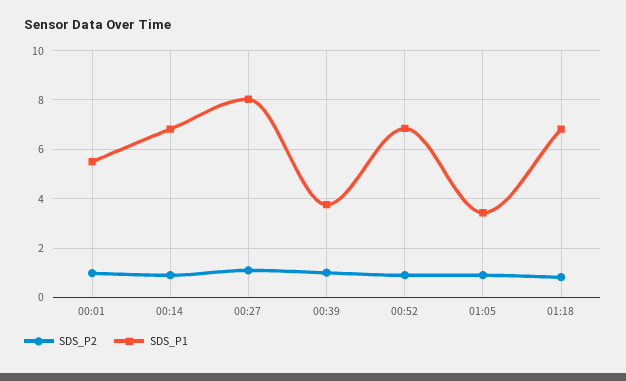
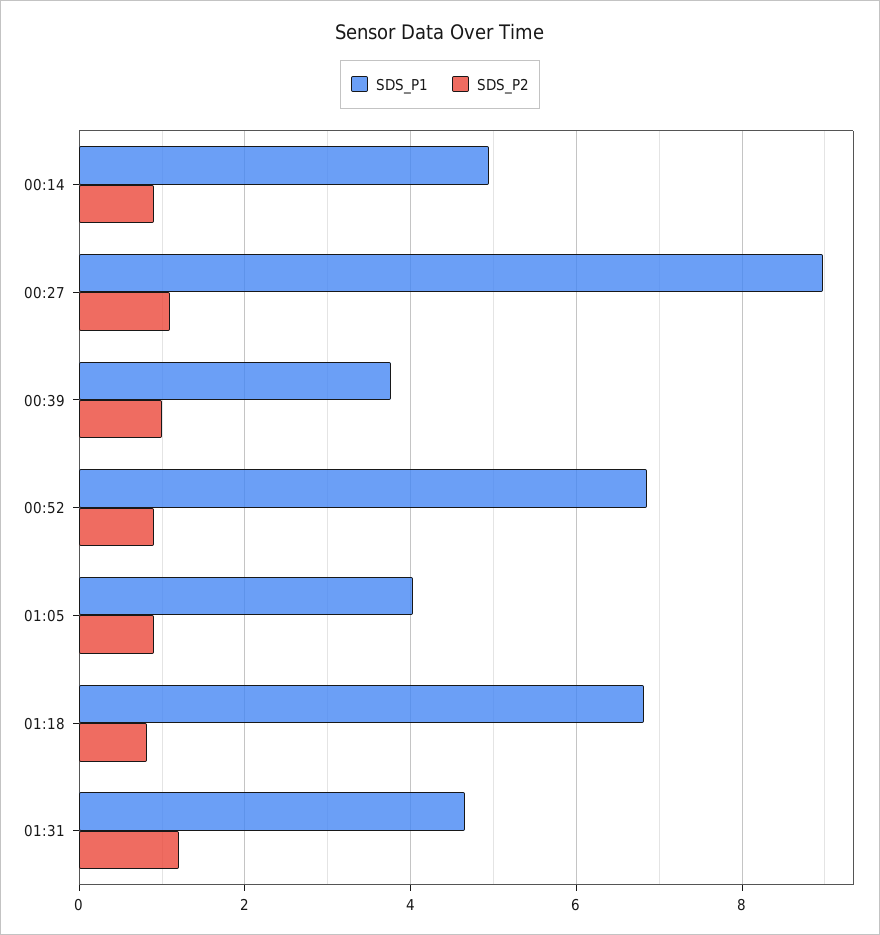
SDS_P2, 00:01: 1 -> none
SDS_P1, 00:01: 5.5 -> none
SDS_P1, 00:14: 6.75 -> 5
SDS_P1, 00:27: 8 -> 9
SDS_P1, 01:05: 3.5 -> 4
SDS_P1, 01:31: none -> 4.6
SDS_P2, 01:31: none -> 1.2

